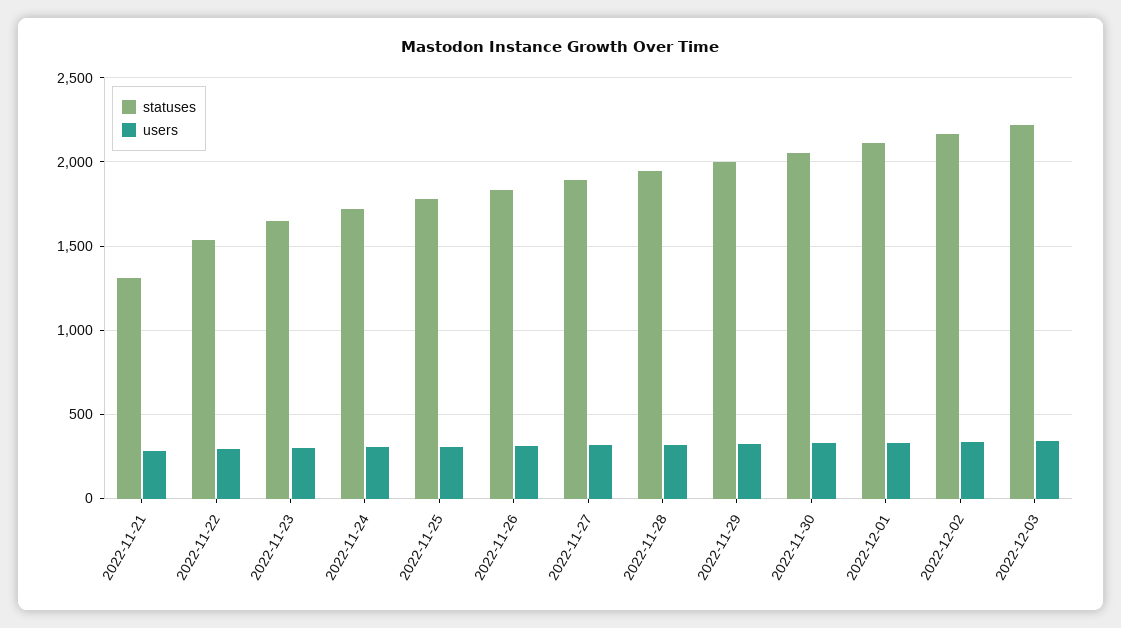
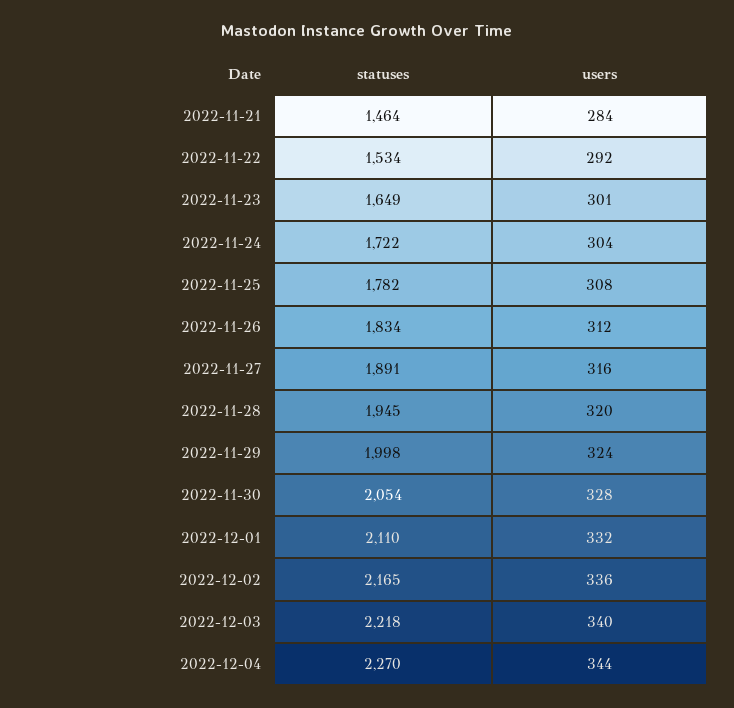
statuses, 2022-11-21: 1300 -> 1464
statuses, 2022-12-04: none -> 2270
users, 2022-12-04: none -> 344

